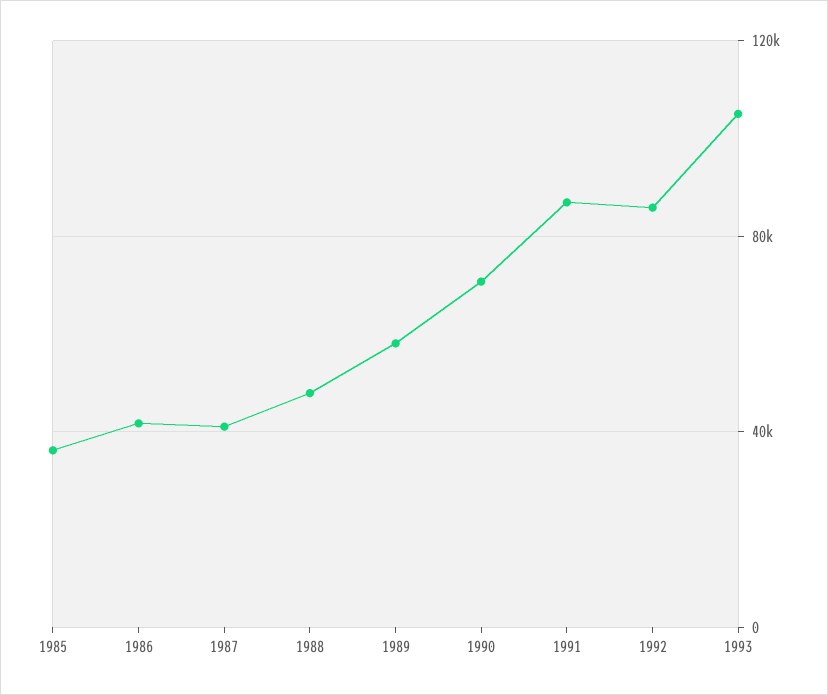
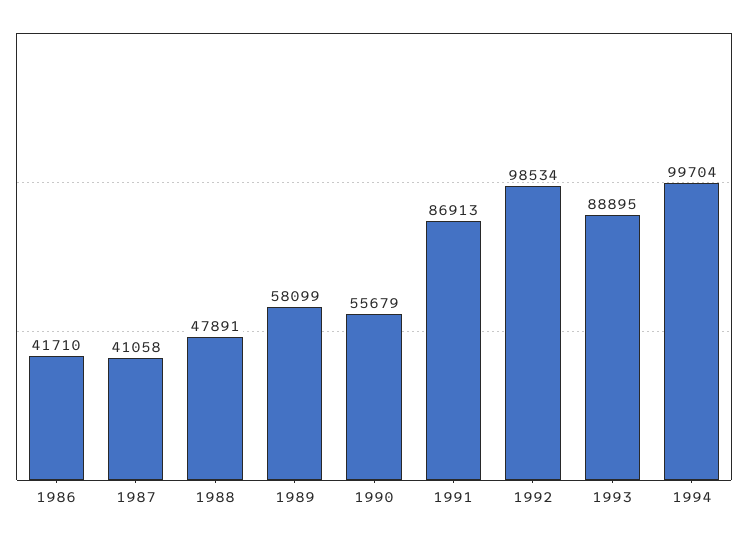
1985: 35000 -> none
1990: 70000 -> 55679
1992: 85000 -> 98534
1993: 105000 -> 88895
1994: none -> 99704

